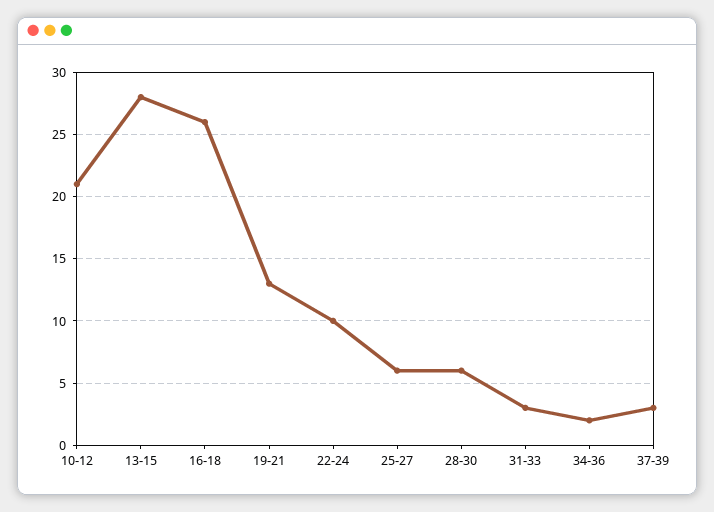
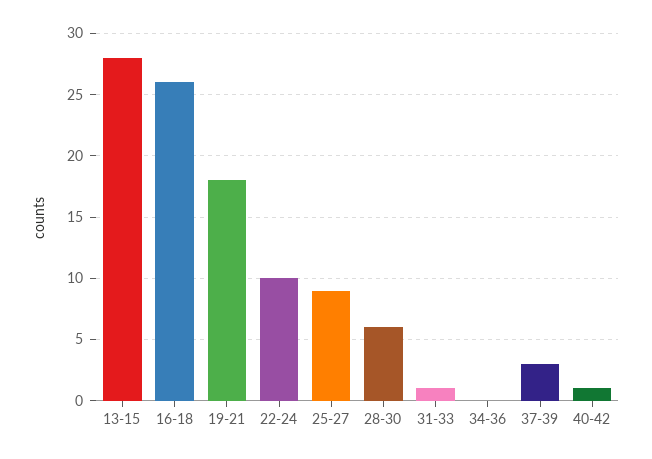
10-12: 21 -> none
19-21: 13 -> 18
25-27: 6 -> 9
31-33: 3 -> 1
34-36: 2 -> 0
40-42: none -> 1

